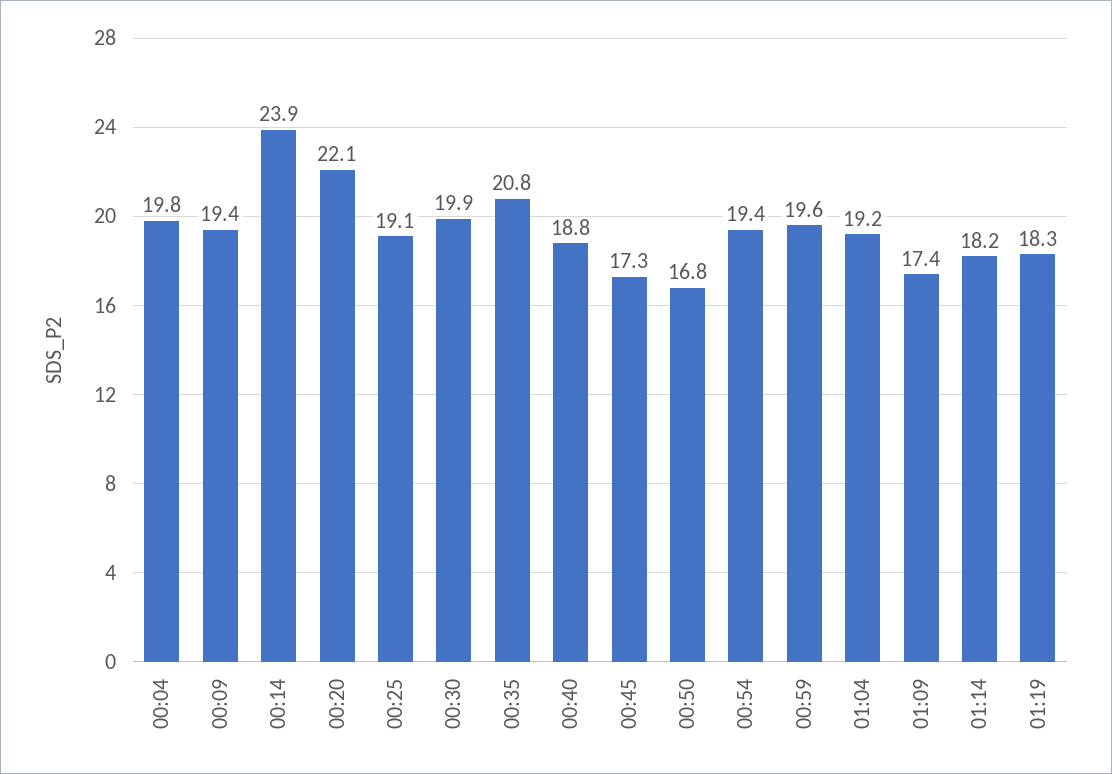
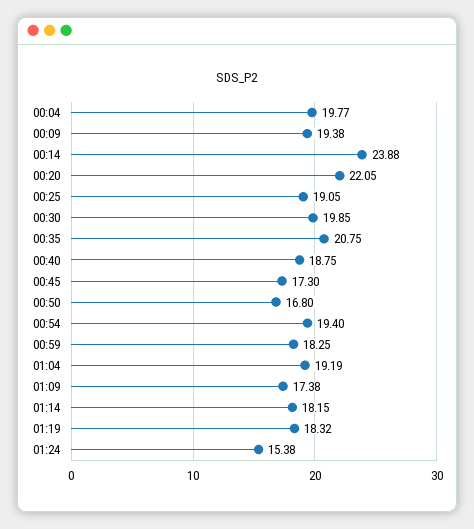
00:59: 19.6 -> 18.25
01:24: none -> 15.38

